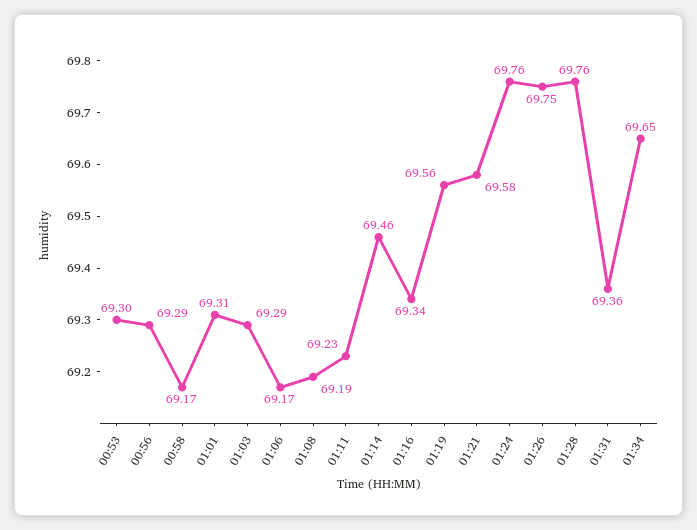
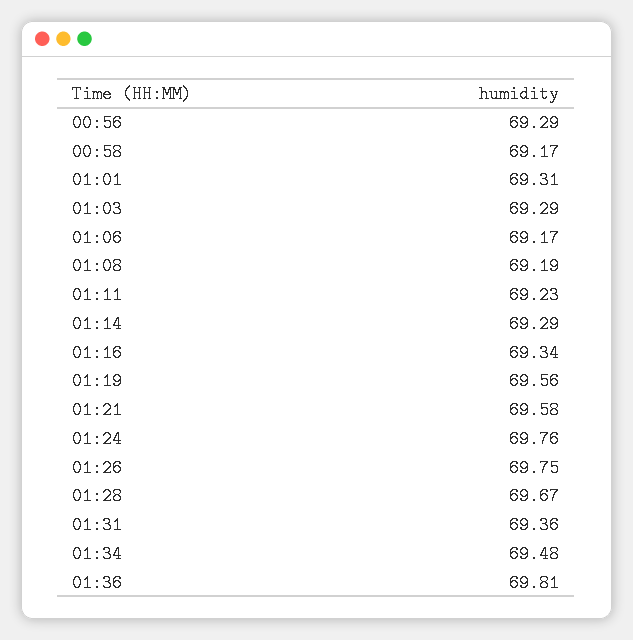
00:53: 69.3 -> none
01:14: 69.46 -> 69.29
01:28: 69.76 -> 69.67
01:34: 69.65 -> 69.48
01:36: none -> 69.81

